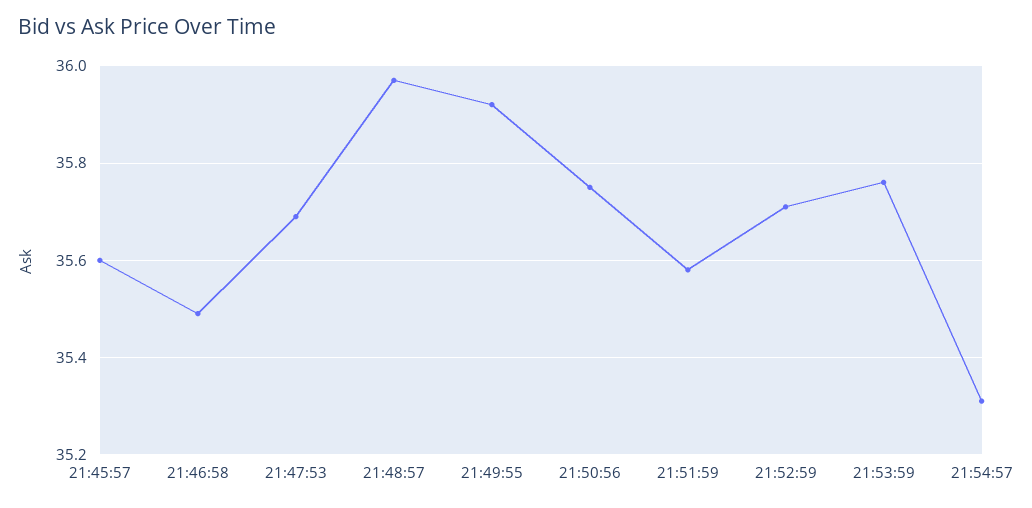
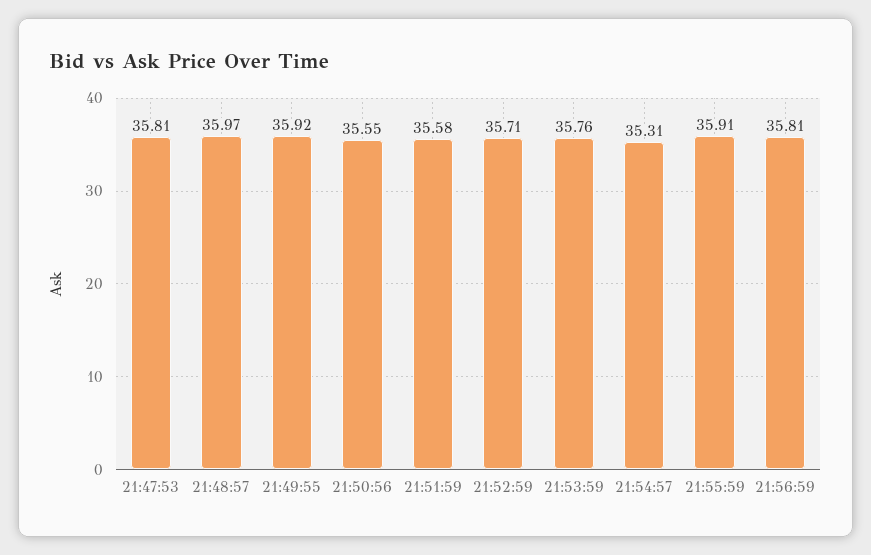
21:45:57: 35.6 -> none
21:46:58: 35.5 -> none
21:47:53: 35.7 -> 35.81
21:50:56: 35.75 -> 35.55
21:55:59: none -> 35.91
21:56:59: none -> 35.81

